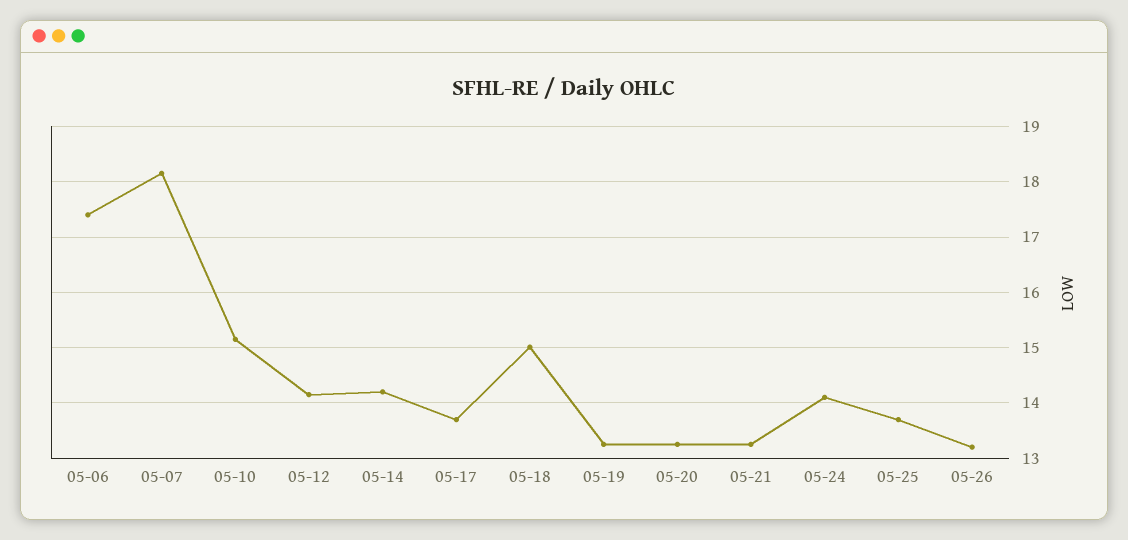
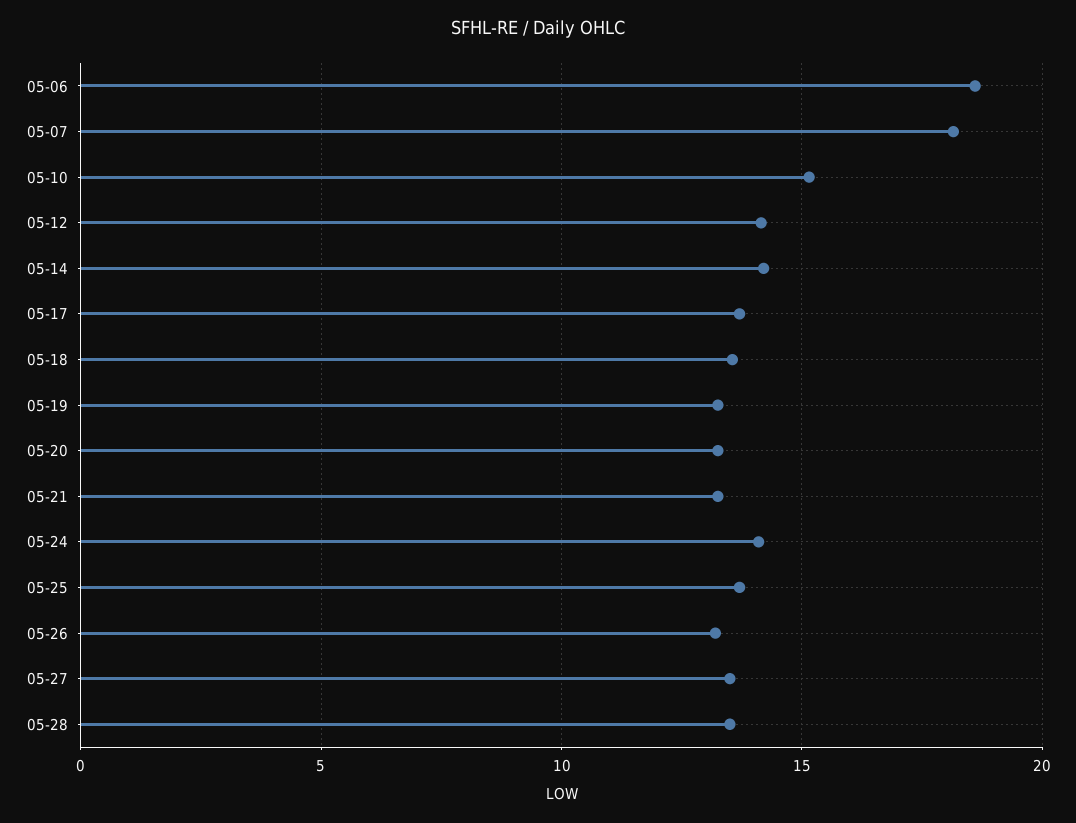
05-06: 17.4 -> 18.5
05-18: 15 -> 13.5
05-27: none -> 13.5
05-28: none -> 13.5

